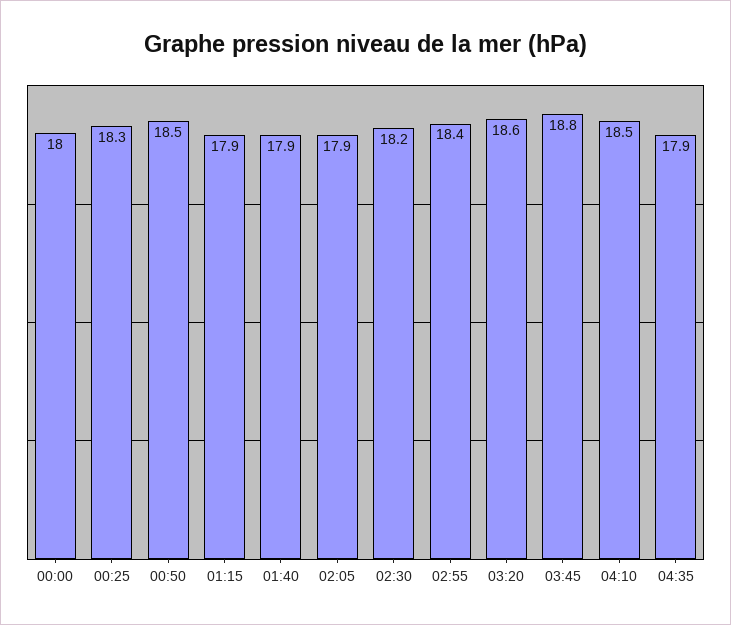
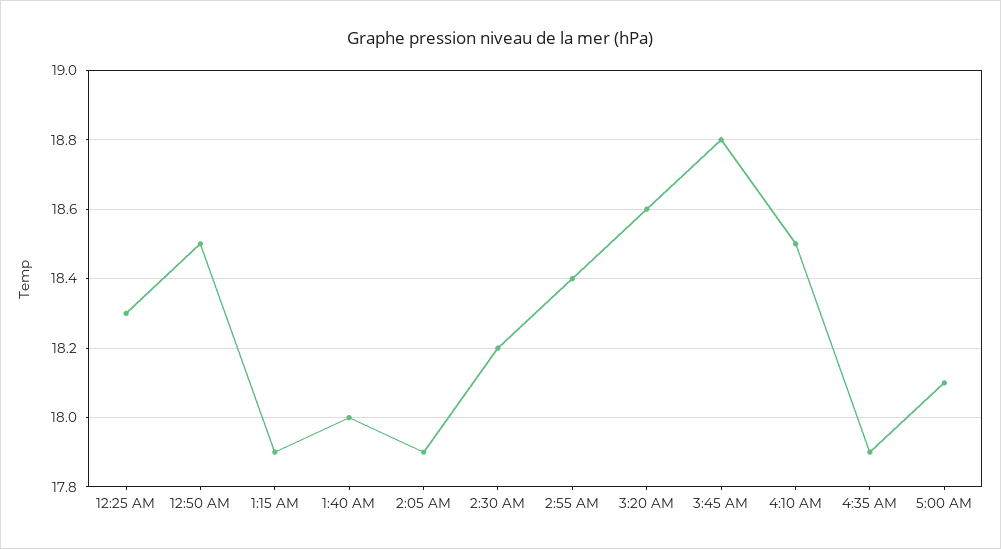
00:00: 18 -> none
01:40: 17.9 -> 18
5:00 AM: none -> 18.1

